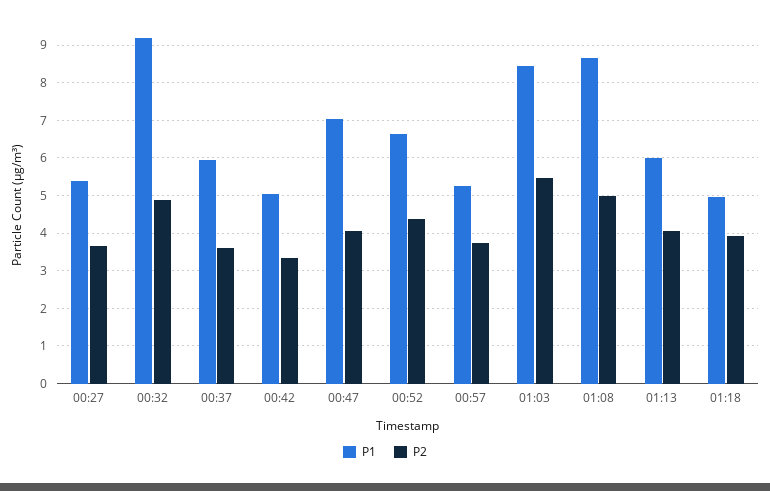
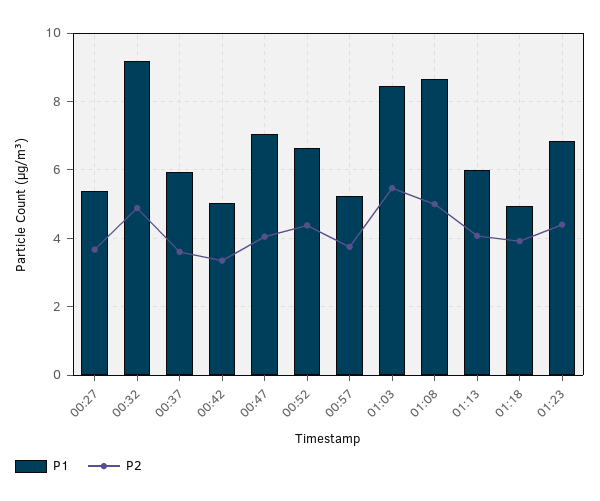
P1, 01:23: none -> 6.8
P2, 01:23: none -> 4.4

